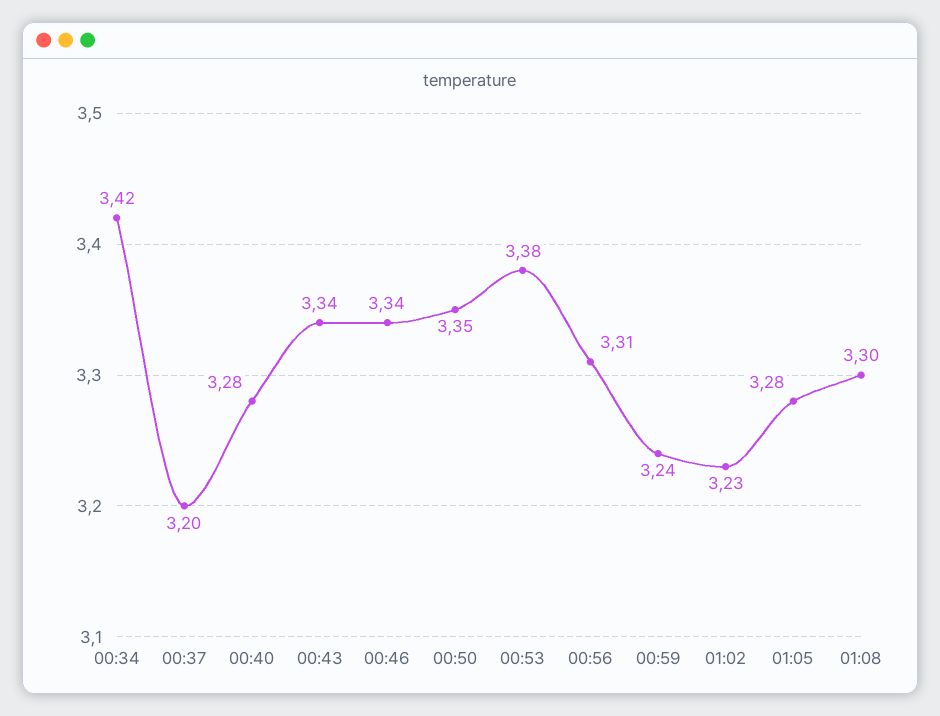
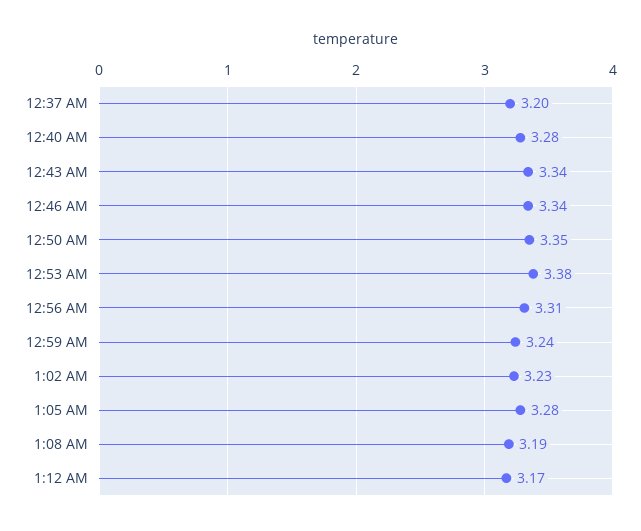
00:34: 3.42 -> none
01:08: 3.3 -> 3.19
1:12 AM: none -> 3.17

